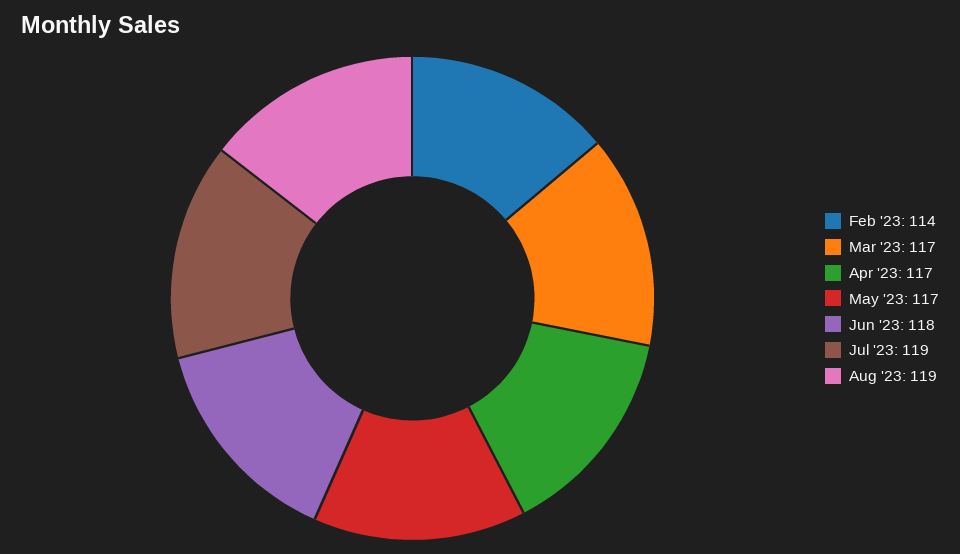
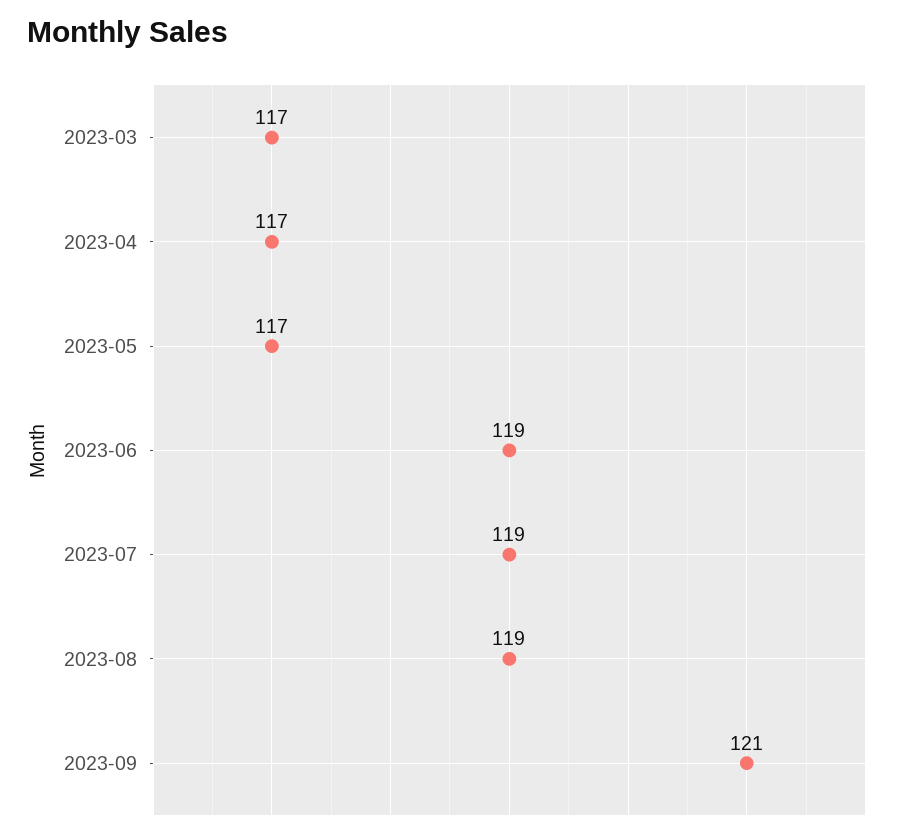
Feb '23: 114 -> none
Jun '23: 118 -> 119
2023-09: none -> 121

